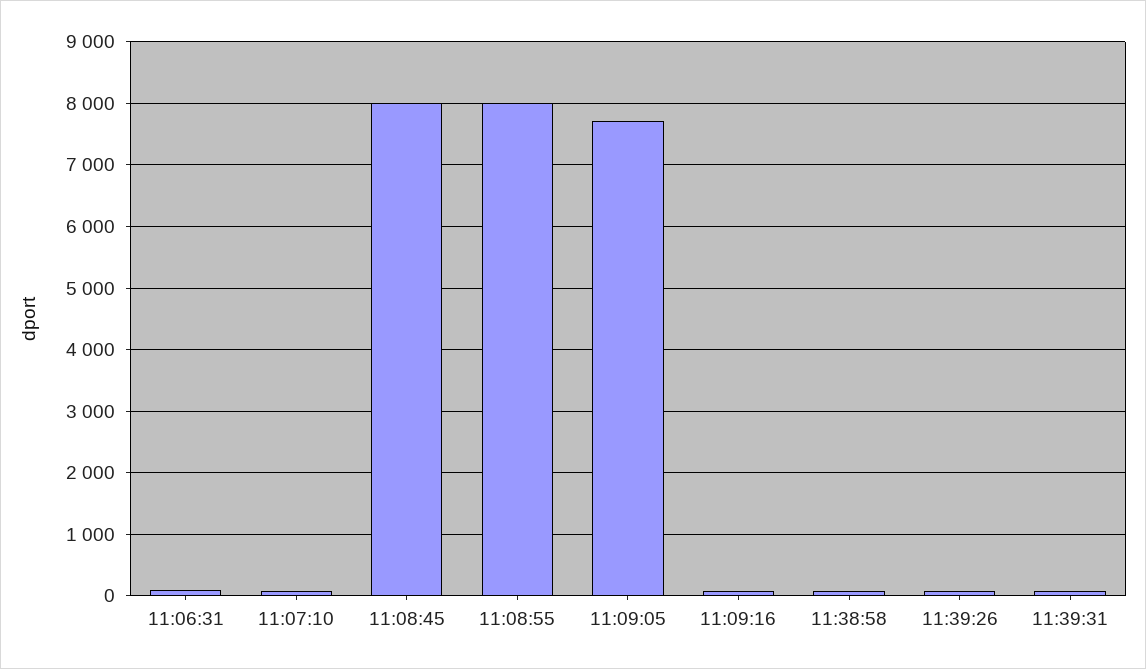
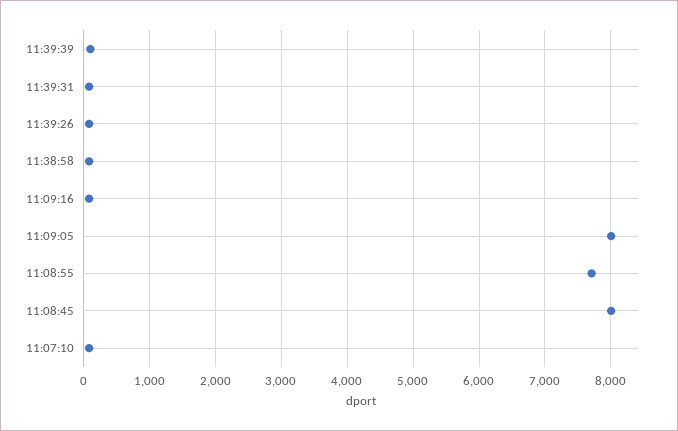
11:06:31: 100 -> none
11:08:55: 8000 -> 7700
11:09:05: 7700 -> 8000
11:39:39: none -> 100

